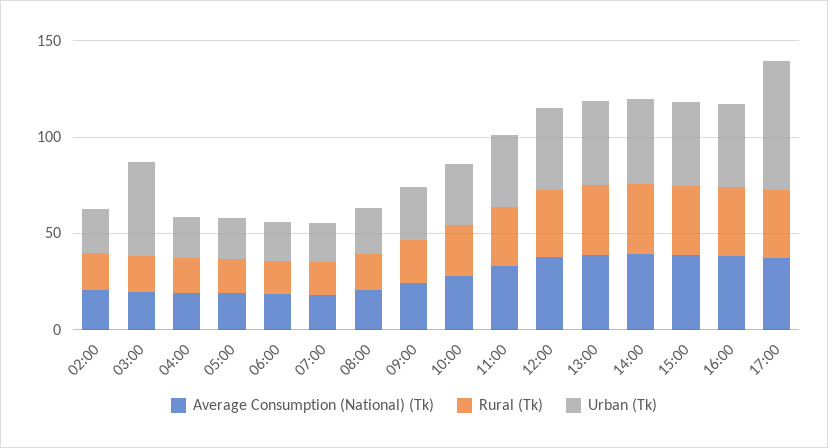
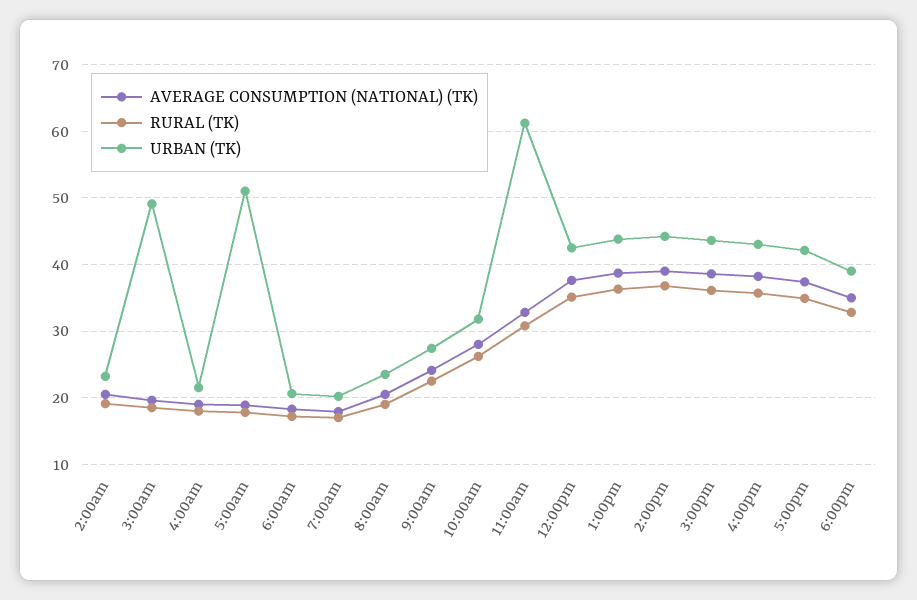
Urban (Tk), 05:00: 20 -> 51
Urban (Tk), 11:00: 40 -> 61
Urban (Tk), 17:00: 70 -> 42
Average Consumption (National) (Tk), 6:00pm: none -> 35
Rural (Tk), 6:00pm: none -> 33
Urban (Tk), 6:00pm: none -> 39

